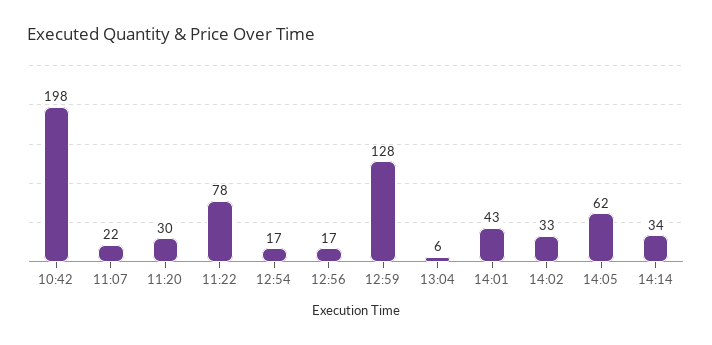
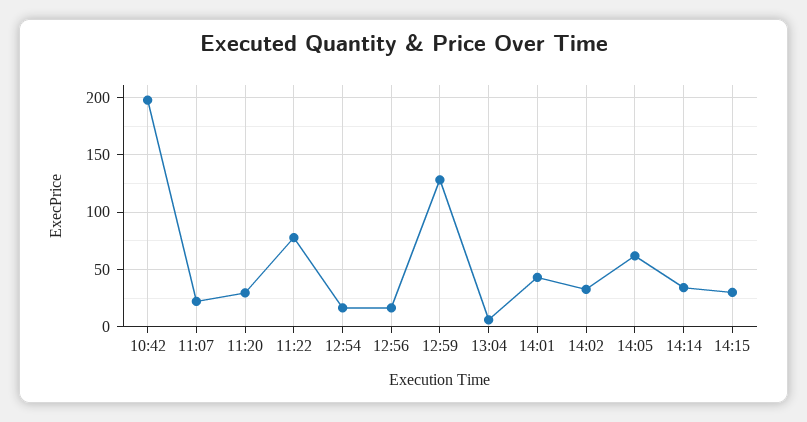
14:15: none -> 30

